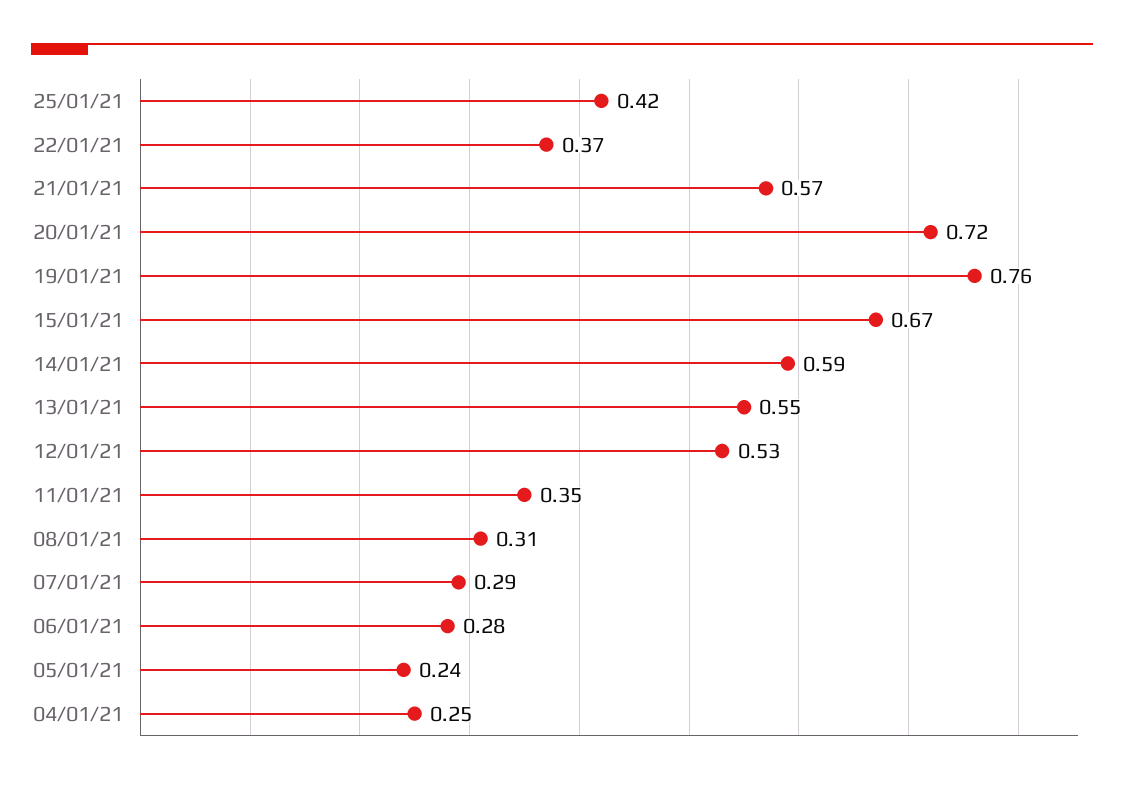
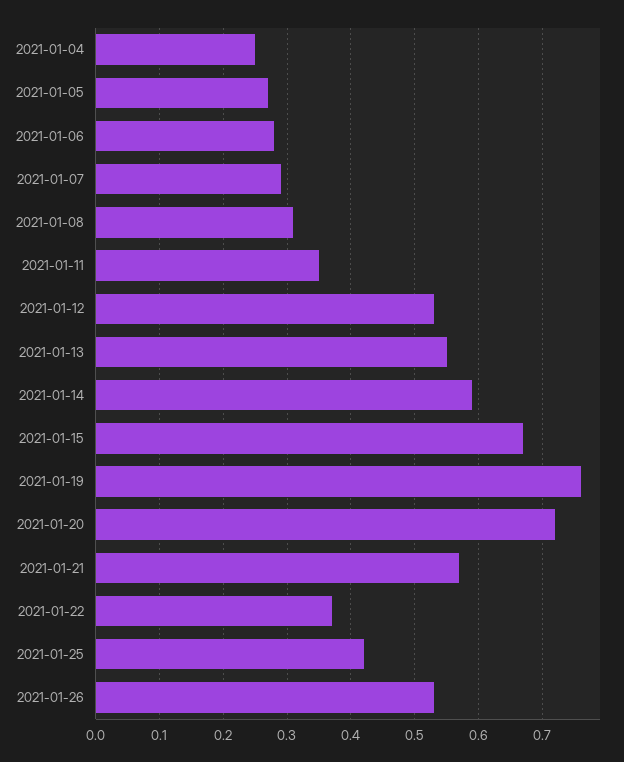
05/01/21: 0.24 -> 0.27
2021-01-26: none -> 0.53

